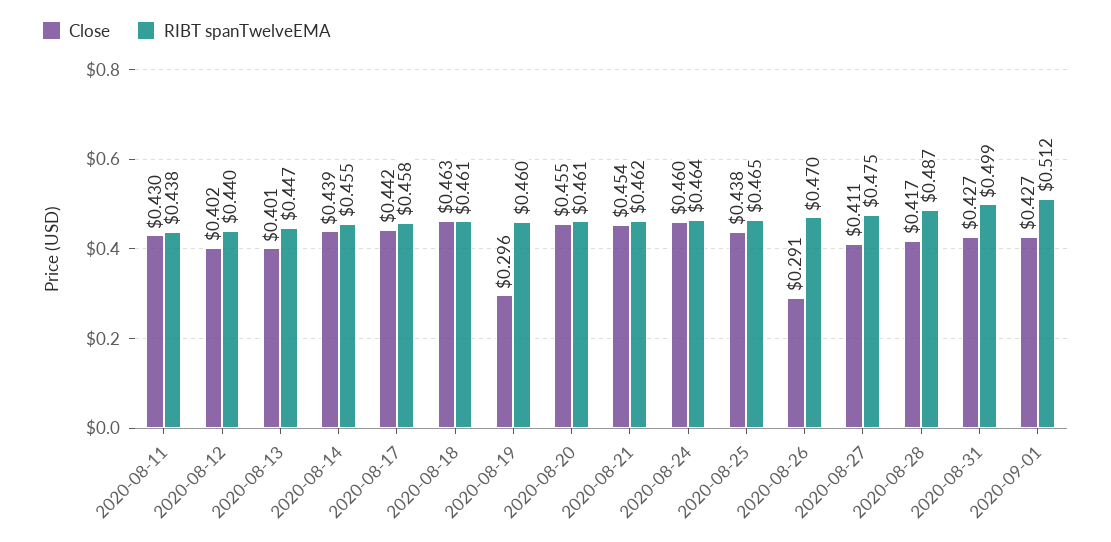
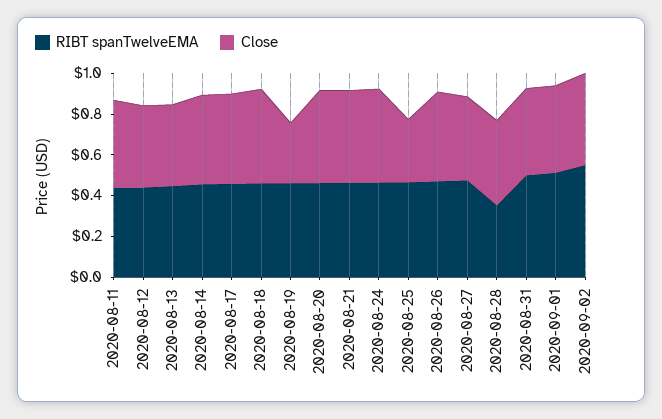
Close, 2020-08-25: 0.438 -> 0.3
Close, 2020-08-26: 0.291 -> 0.45
RIBT spanTwelveEMA, 2020-08-28: 0.487 -> 0.35
RIBT spanTwelveEMA, 2020-09-02: none -> 0.55
Close, 2020-09-02: none -> 0.45

